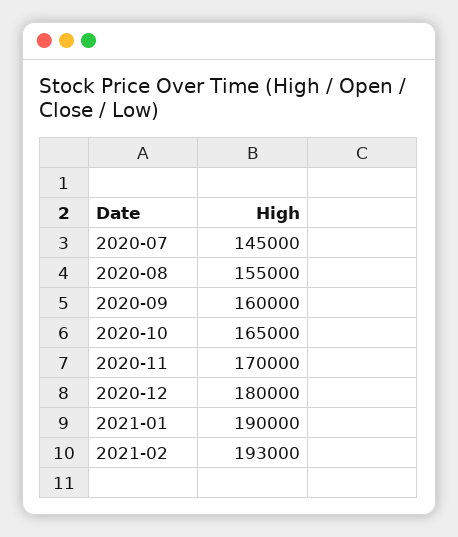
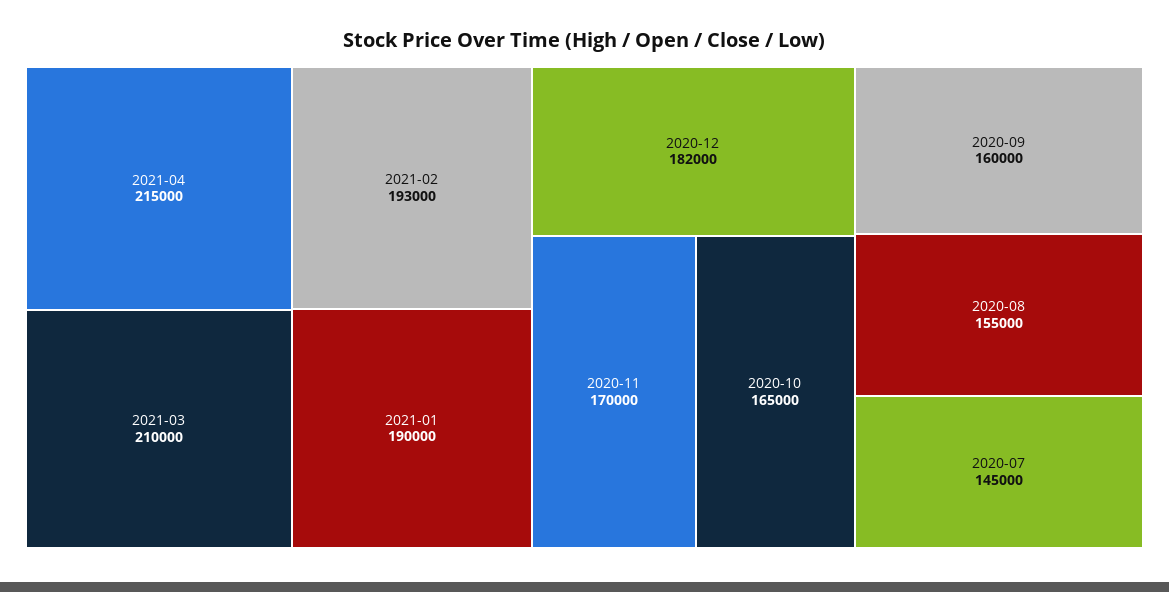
2020-12: 180000 -> 182000
2021-04: none -> 215000
2021-03: none -> 210000

